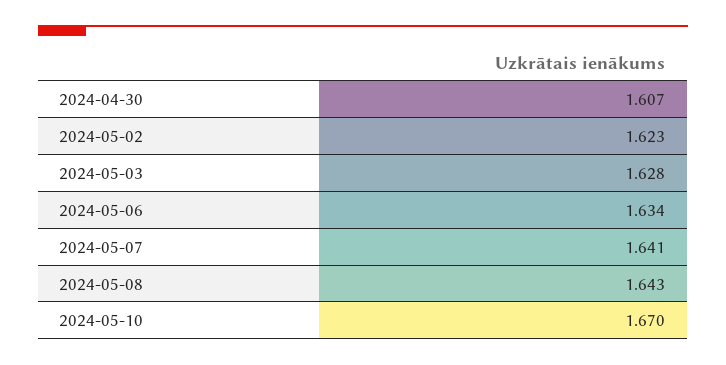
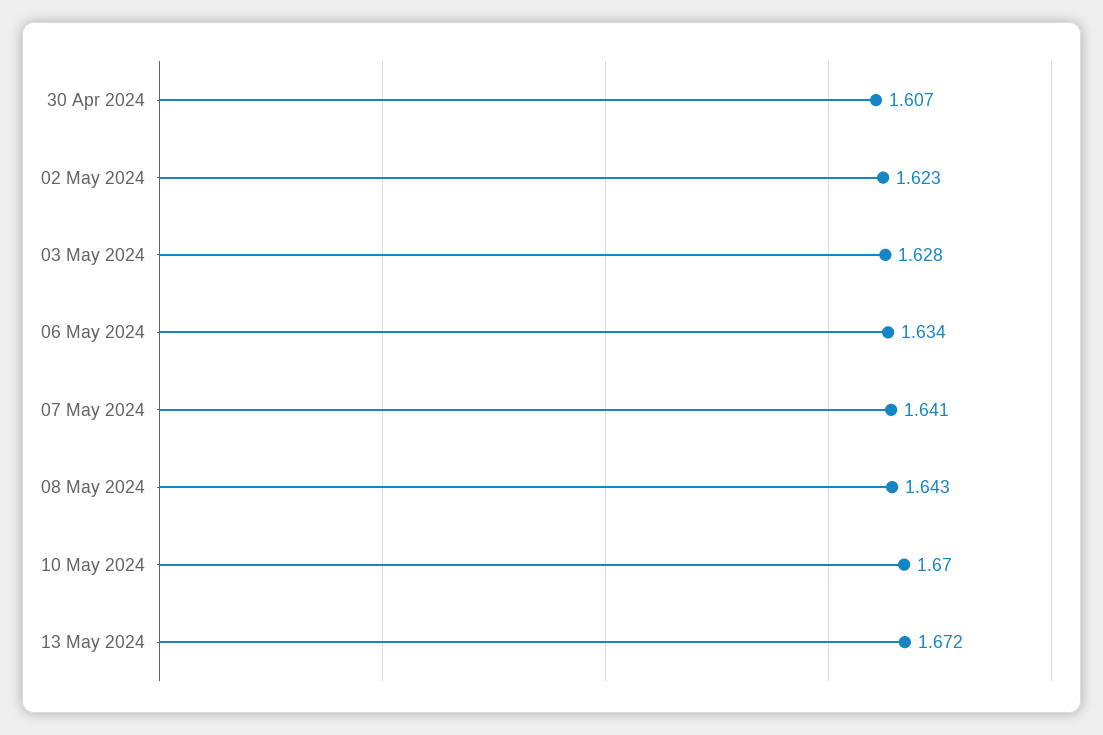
13 May 2024: none -> 1.672

